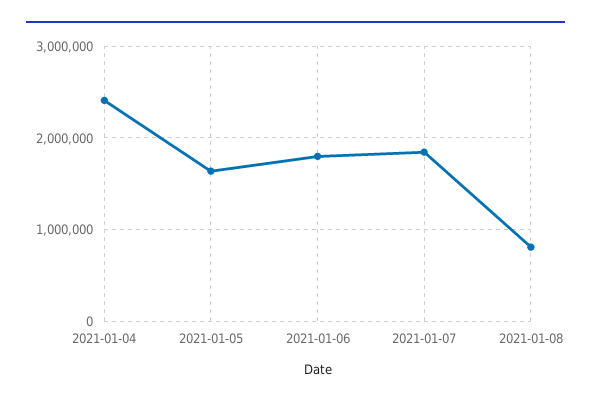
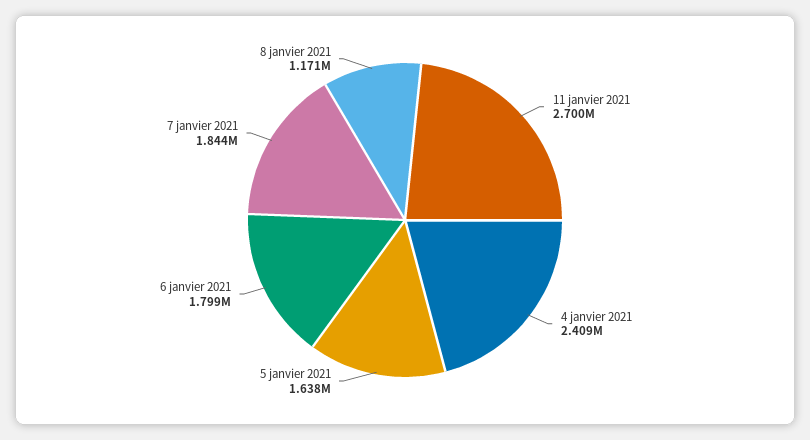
2021-01-08: 800000 -> 1171000
11 janvier 2021: none -> 2700000

